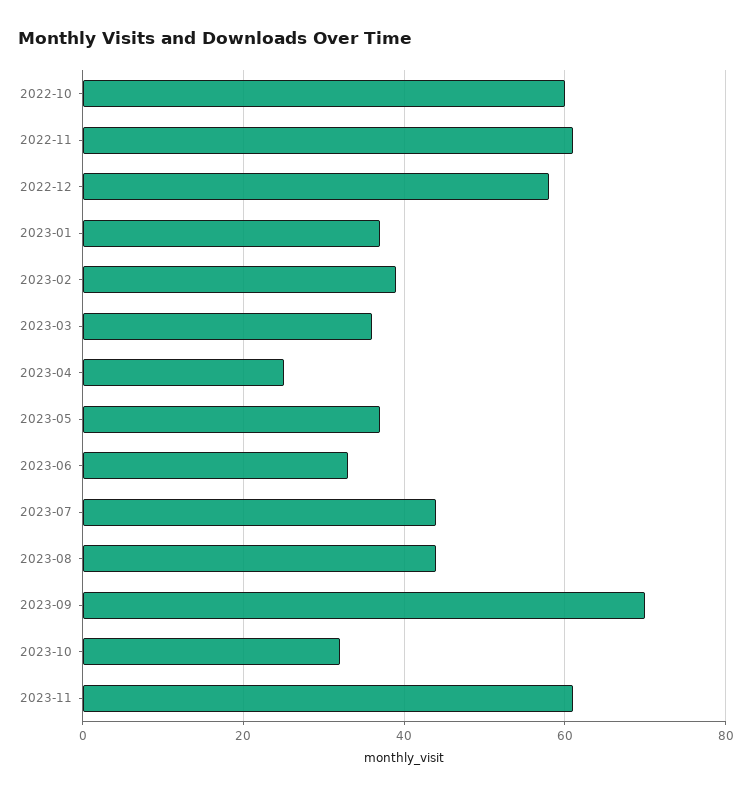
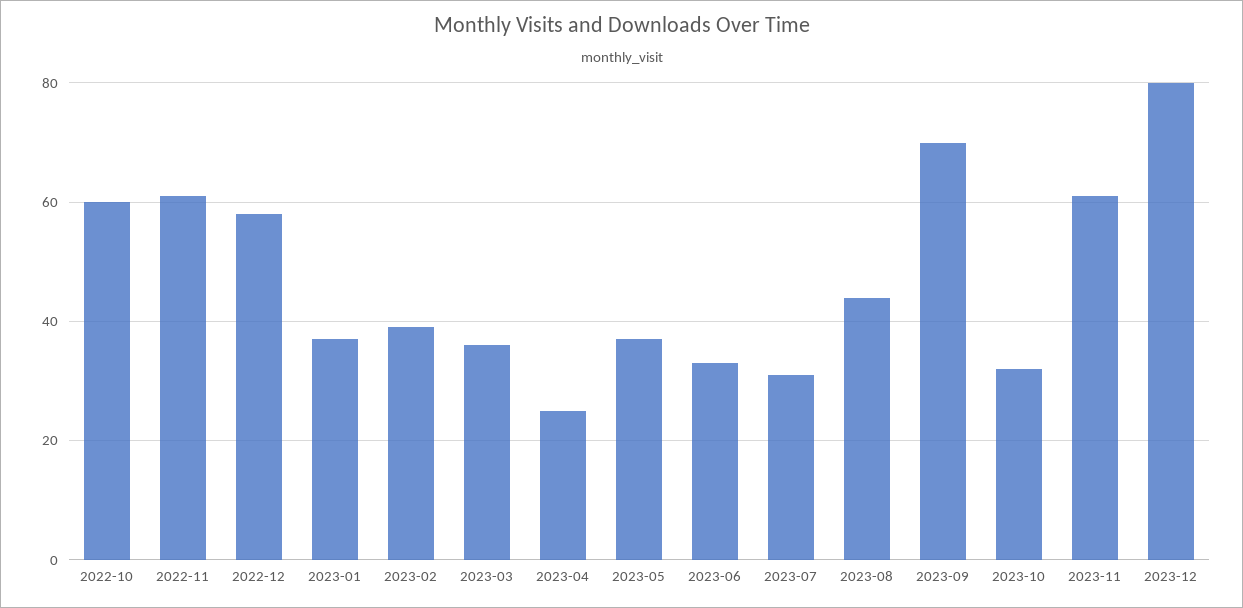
2023-07: 45 -> 30
2023-12: none -> 80

